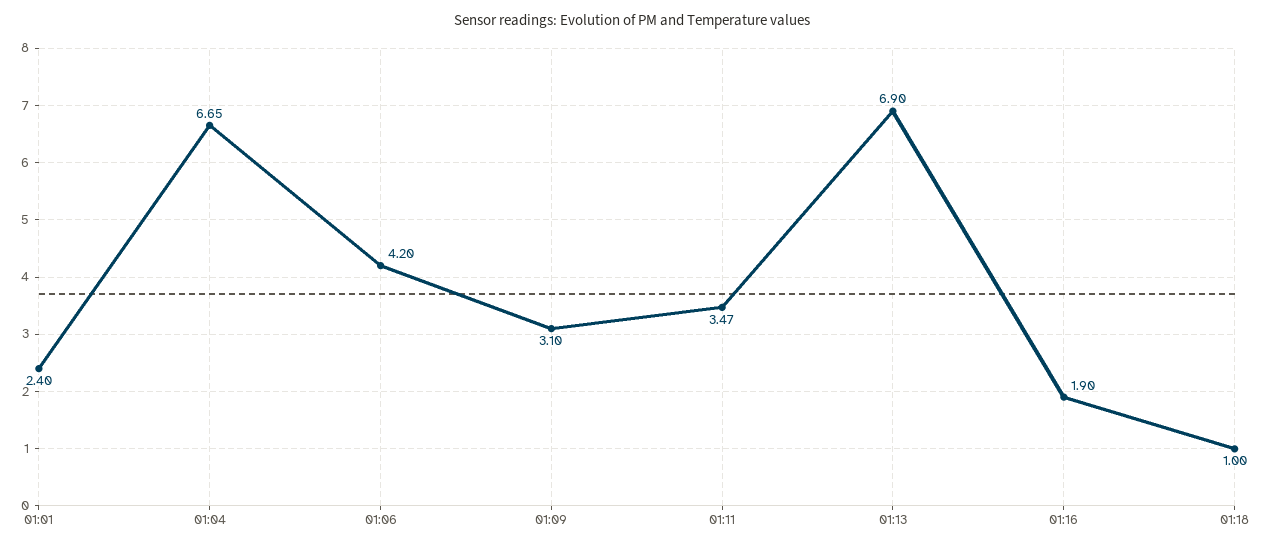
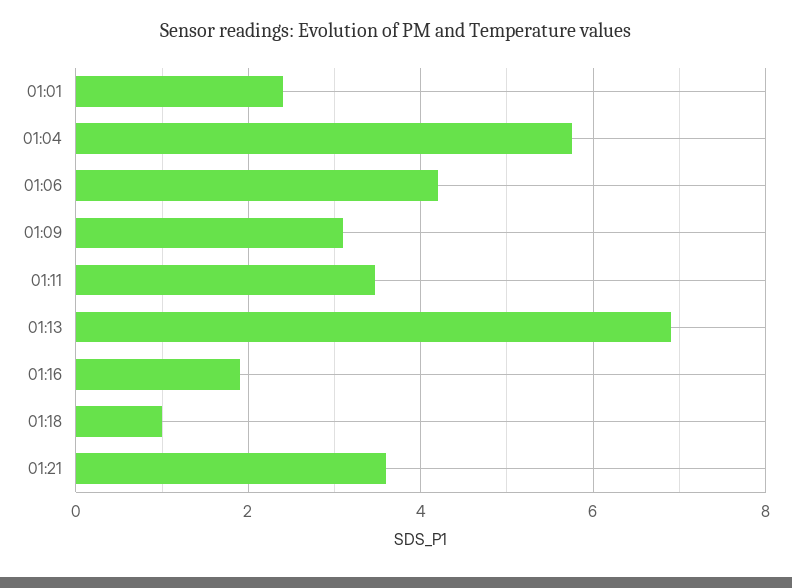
01:04: 6.65 -> 5.8
01:21: none -> 3.6

